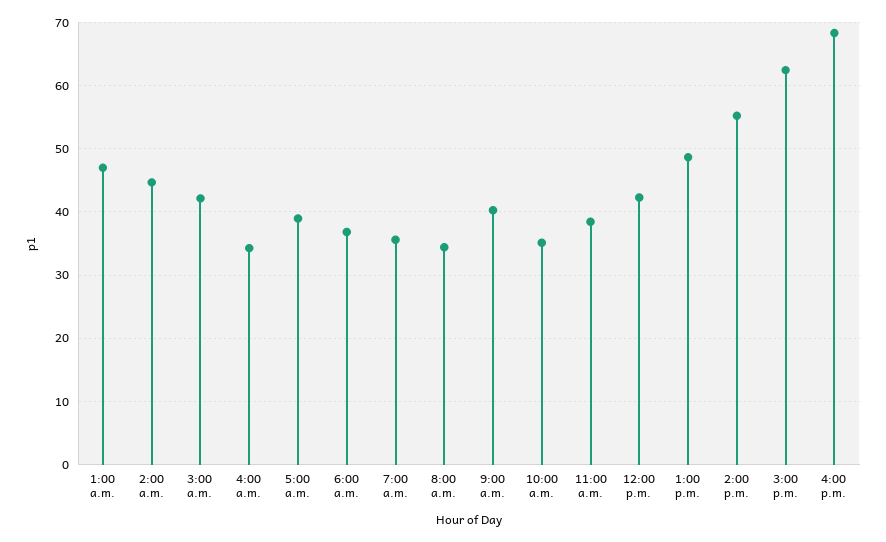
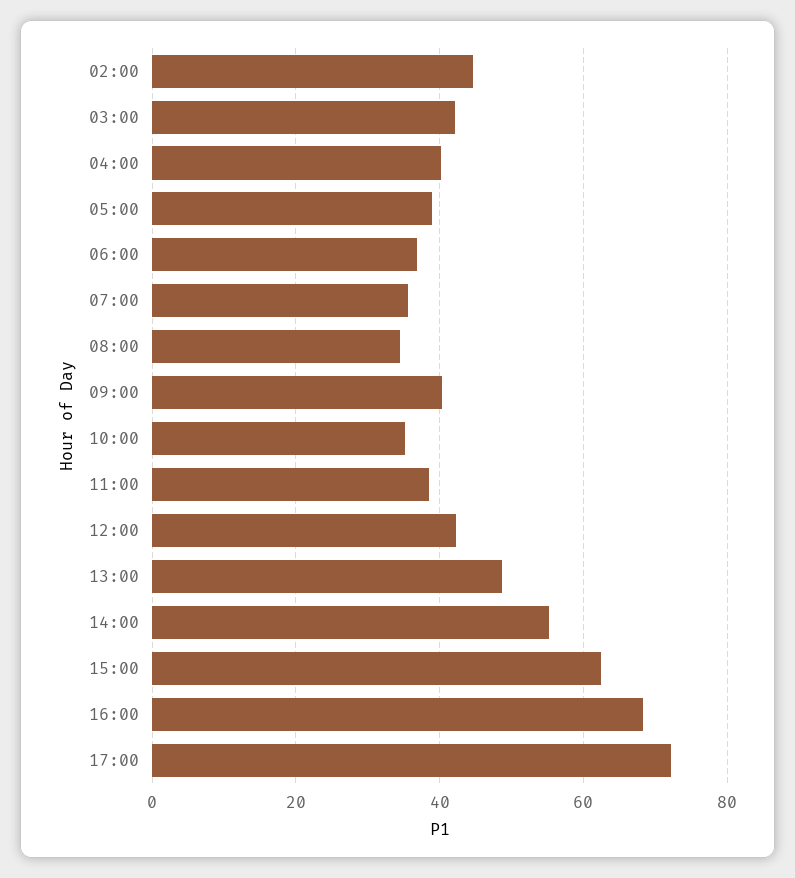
1:00 a.m.: 47 -> none
4:00 a.m.: 34 -> 40
17:00: none -> 72

